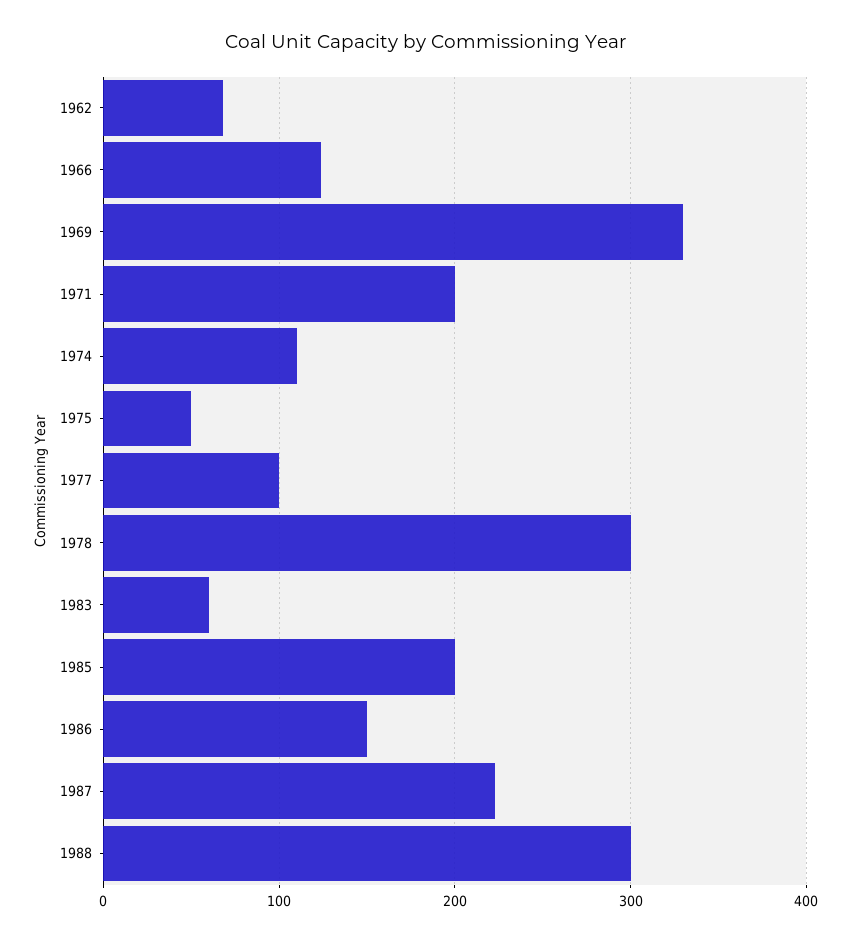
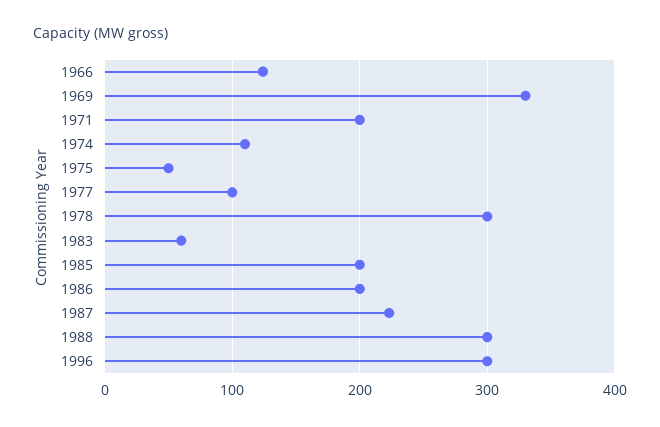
1962: 70 -> none
1986: 150 -> 200
1996: none -> 300

